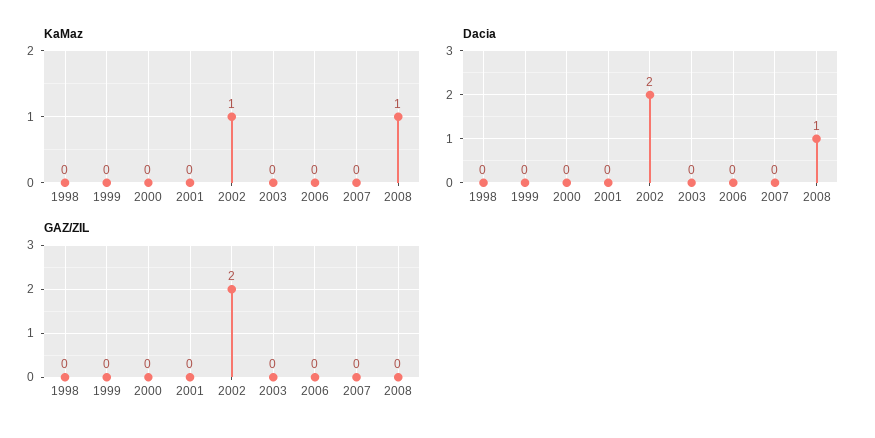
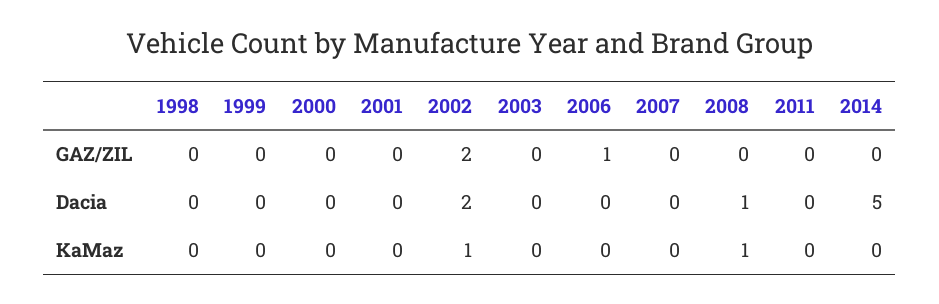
GAZ/ZIL, 2006: 0 -> 1
GAZ/ZIL, 2011: none -> 0
GAZ/ZIL, 2014: none -> 0
Dacia, 2011: none -> 0
Dacia, 2014: none -> 5
KaMaz, 2011: none -> 0
KaMaz, 2014: none -> 0

